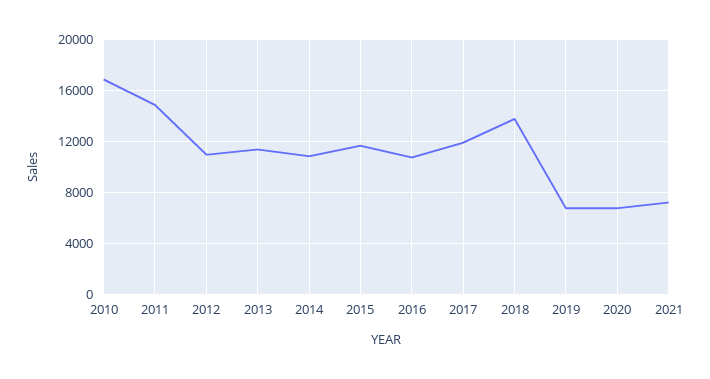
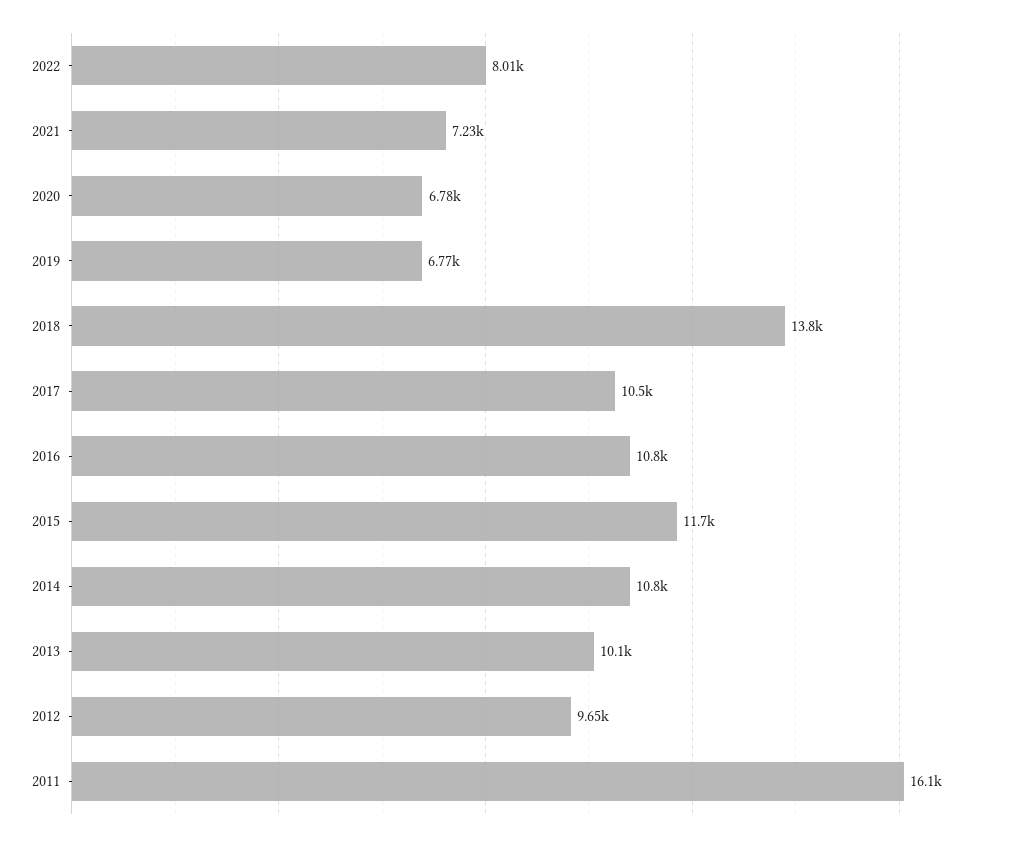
2010: 17000 -> none
2011: 15000 -> 16100
2012: 11000 -> 9650
2013: 11500 -> 10100
2017: 12000 -> 10500
2022: none -> 8010

